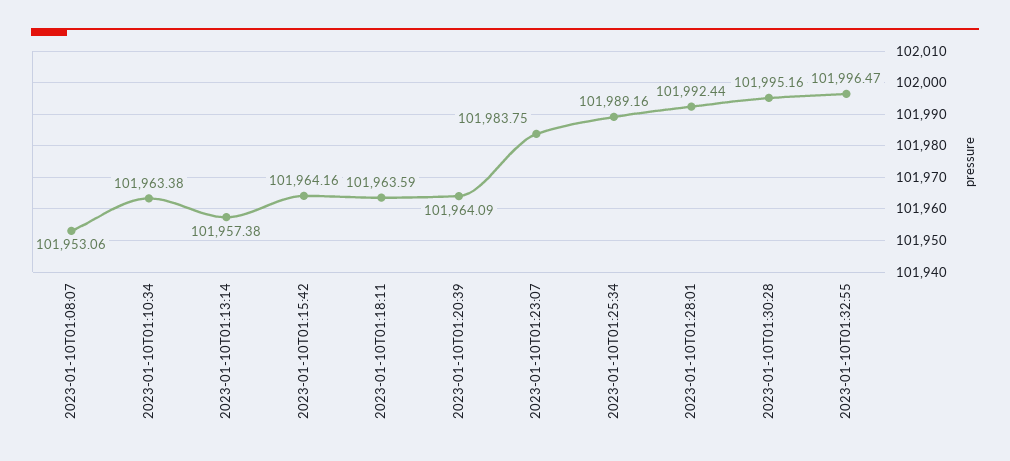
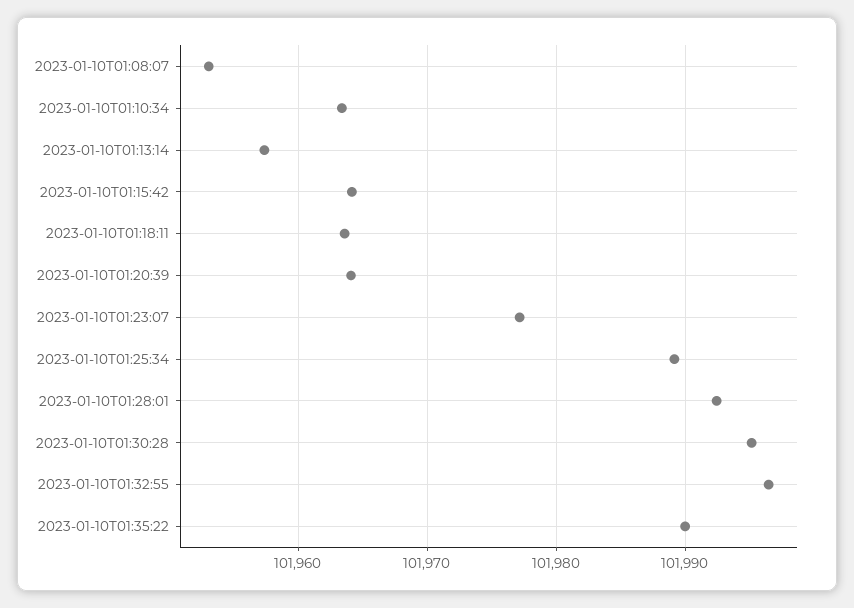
2023-01-10T01:23:07: 101983.75 -> 101977
2023-01-10T01:35:22: none -> 101990

